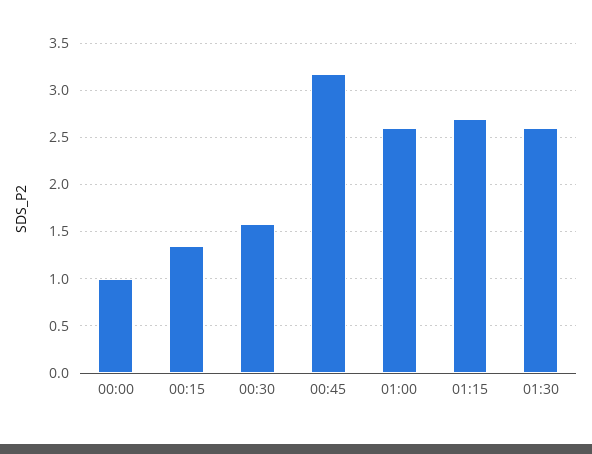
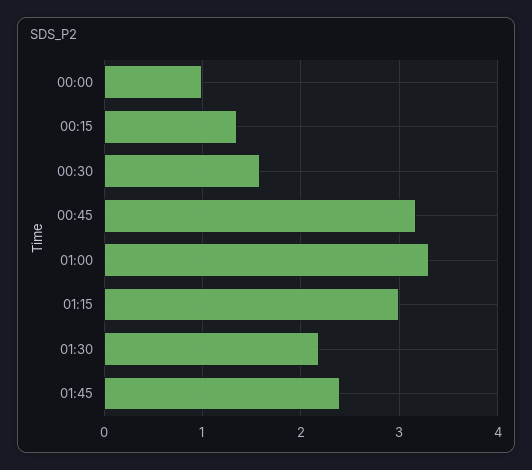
01:00: 2.6 -> 3.3
01:15: 2.7 -> 3
01:30: 2.6 -> 2.2
01:45: none -> 2.4

